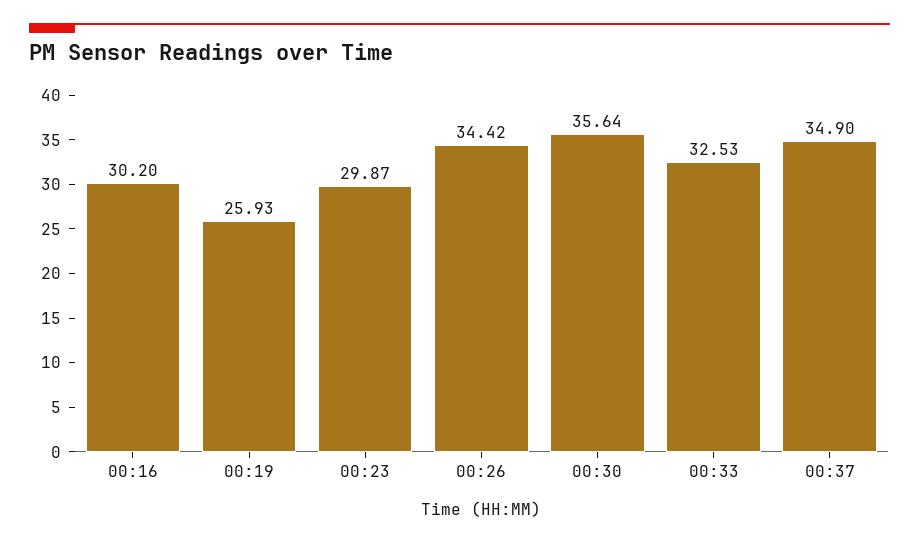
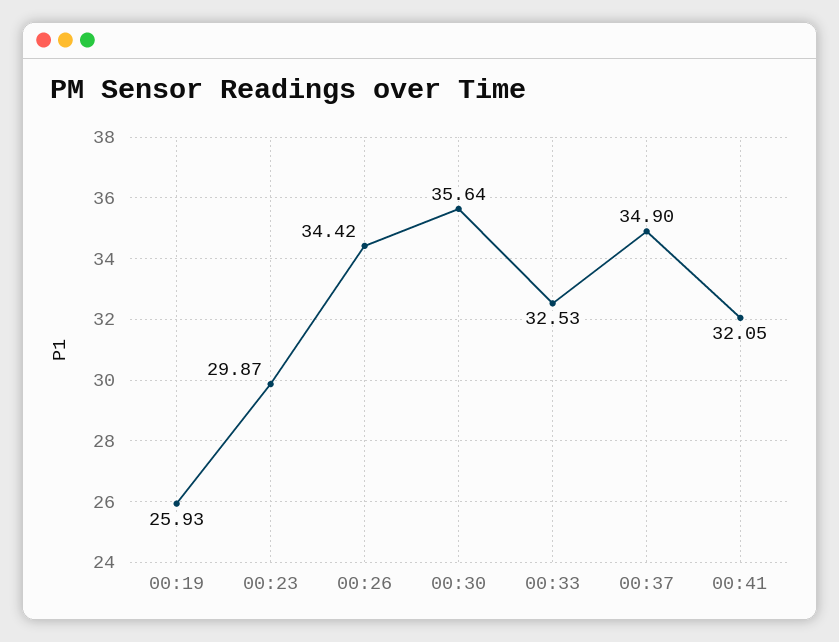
00:16: 30.2 -> none
00:41: none -> 32.05

